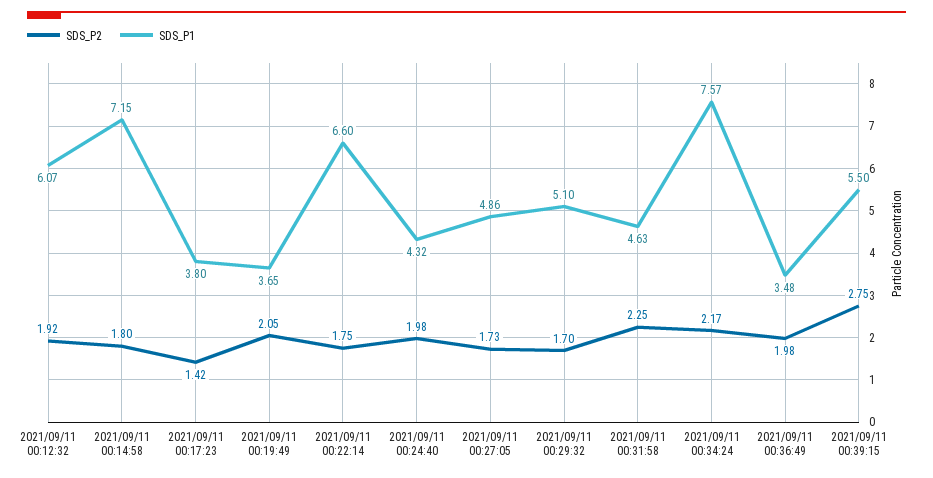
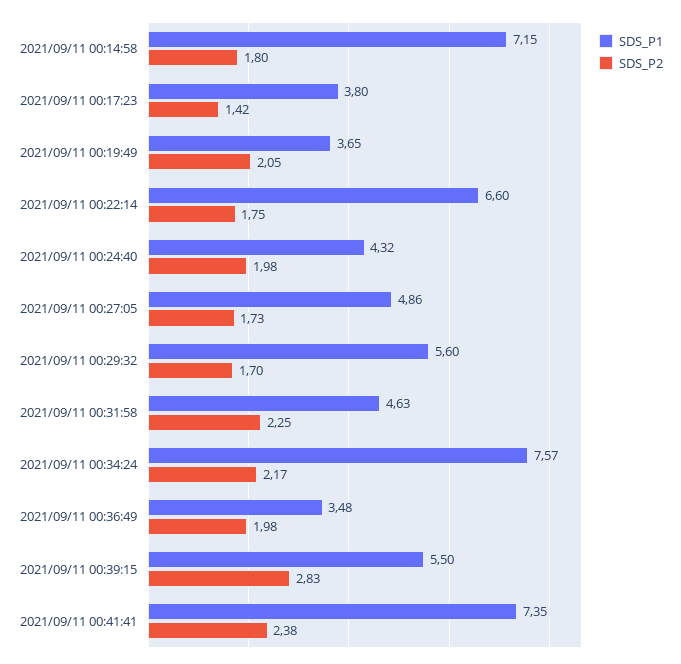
SDS_P2, 2021/09/11 00:12:32: 1.92 -> none
SDS_P1, 2021/09/11 00:12:32: 6.07 -> none
SDS_P1, 2021/09/11 00:29:32: 5.1 -> 5.6
SDS_P2, 2021/09/11 00:39:15: 2.75 -> 2.83
SDS_P1, 2021/09/11 00:41:41: none -> 7.35
SDS_P2, 2021/09/11 00:41:41: none -> 2.38

